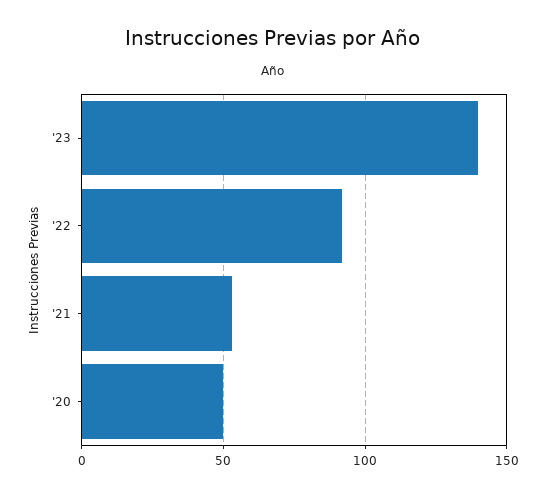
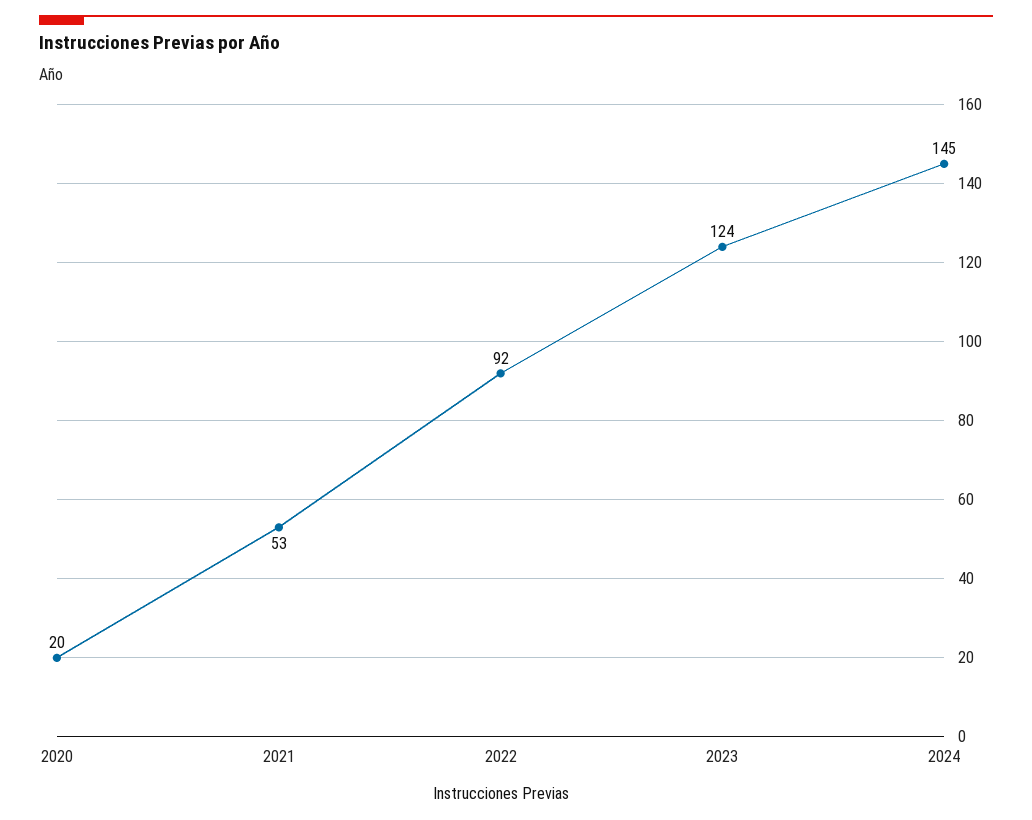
'23: 140 -> 124
'20: 50 -> 20
2024: none -> 145

